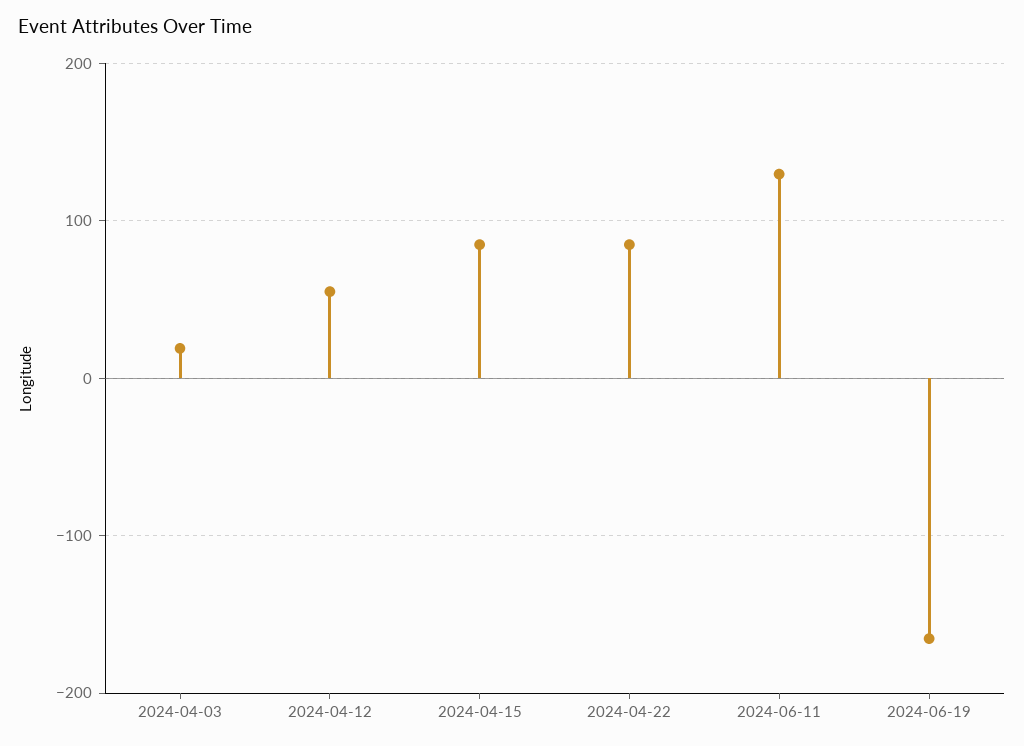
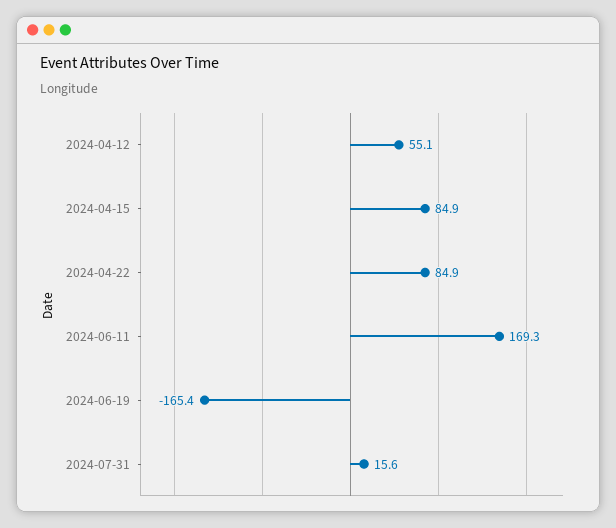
2024-04-03: 20 -> none
2024-06-11: 130 -> 169.3
2024-07-31: none -> 15.6

